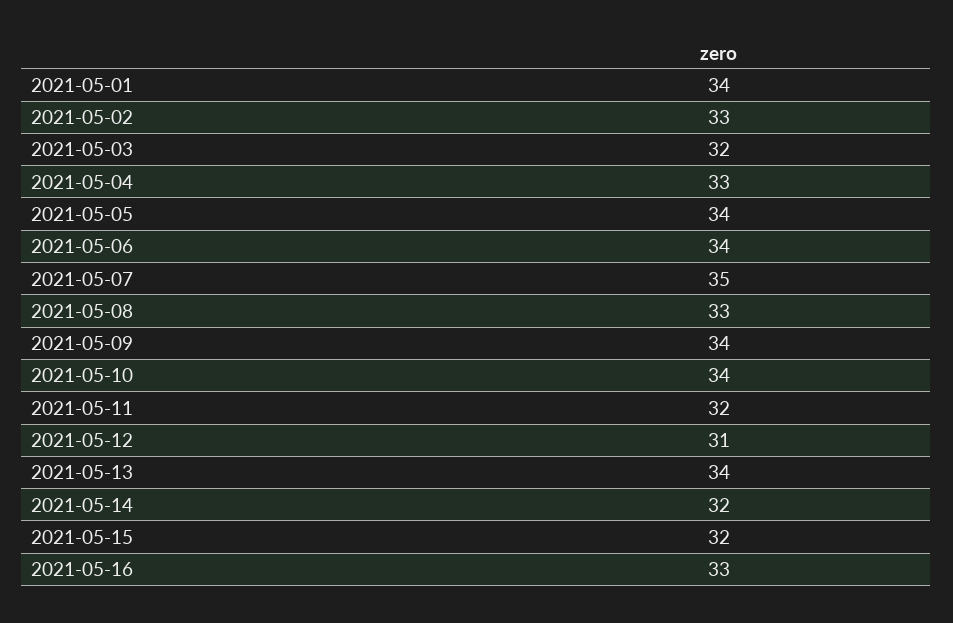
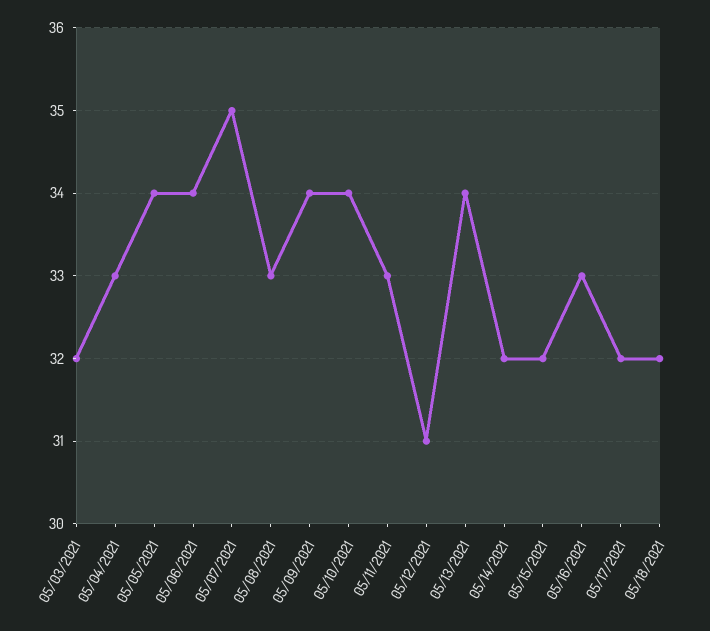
2021-05-01: 34 -> none
2021-05-02: 33 -> none
2021-05-11: 32 -> 33
05/17/2021: none -> 32
05/18/2021: none -> 32

